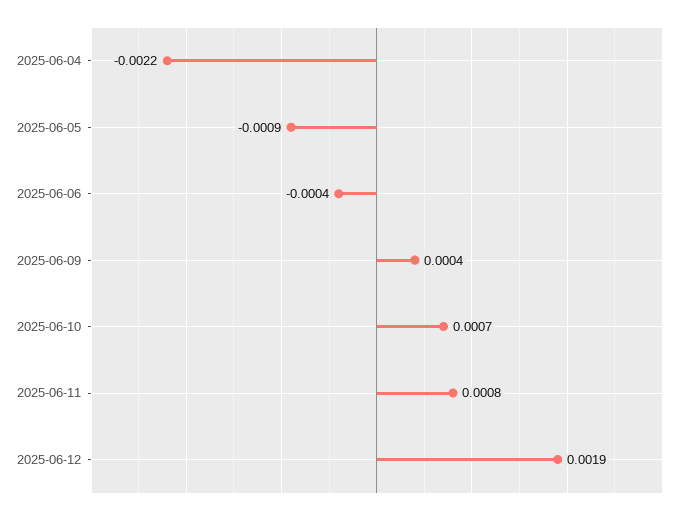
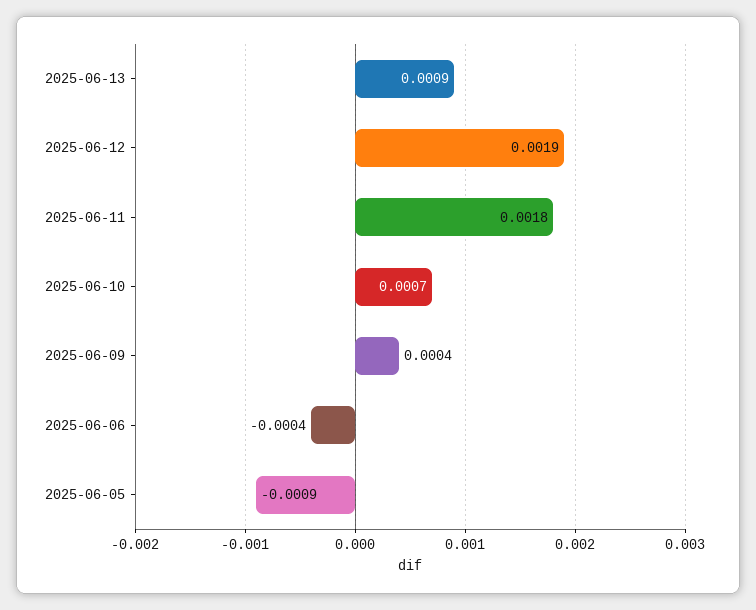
2025-06-04: -0.0022 -> none
2025-06-11: 0.0008 -> 0.0018
2025-06-13: none -> 0.0009

